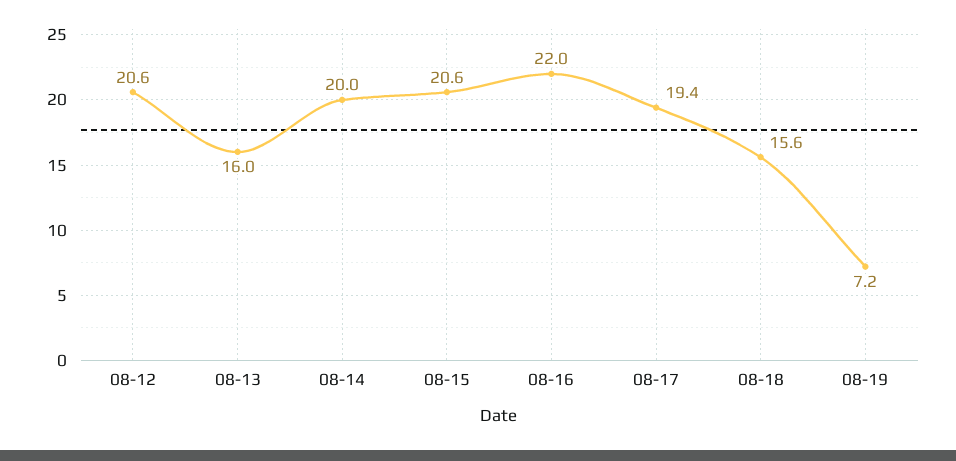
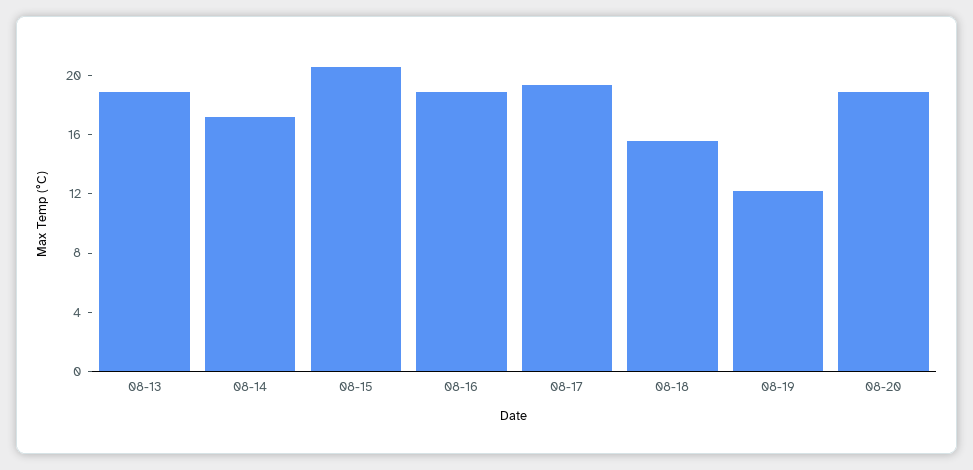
08-12: 20.6 -> none
08-13: 16 -> 19
08-14: 20 -> 17
08-16: 22 -> 19
08-19: 7.2 -> 12
08-20: none -> 19

